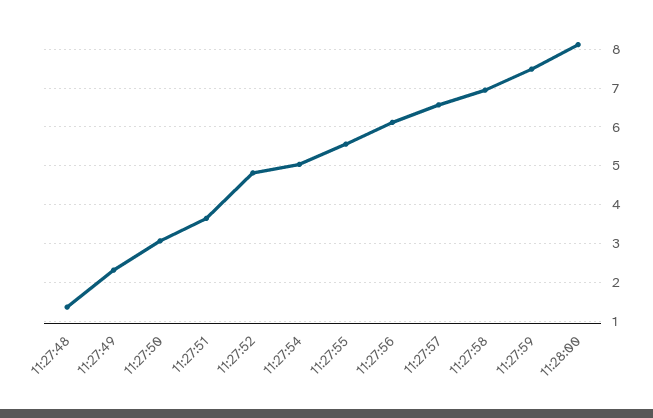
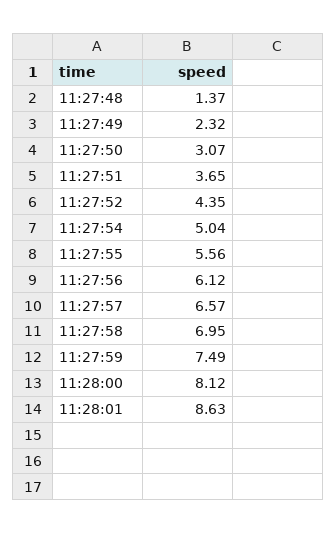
11:27:52: 4.8 -> 4.35
11:28:01: none -> 8.63

